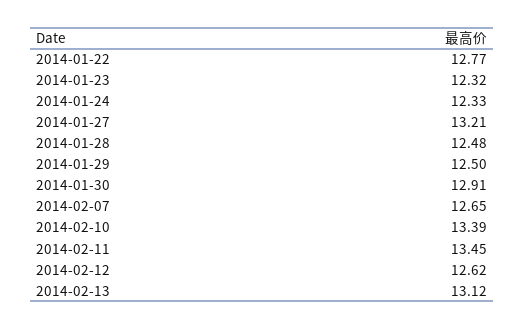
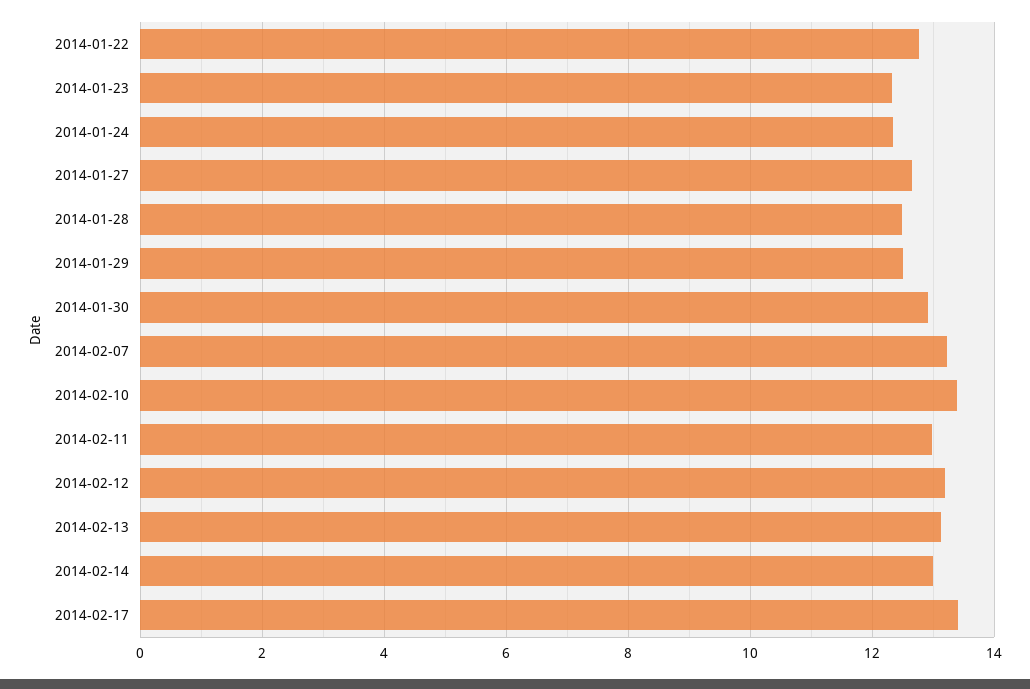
2014-01-27: 13.21 -> 12.6
2014-02-07: 12.65 -> 13.2
2014-02-11: 13.45 -> 13
2014-02-12: 12.62 -> 13.2
2014-02-14: none -> 13
2014-02-17: none -> 13.4

